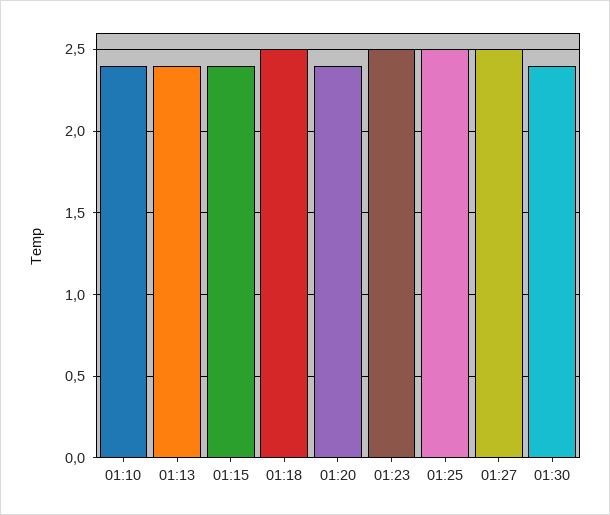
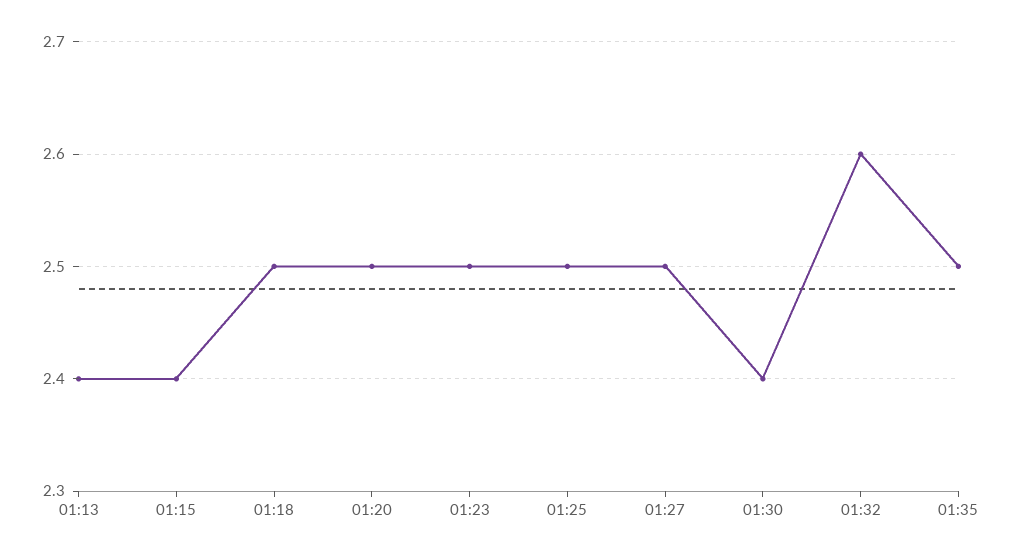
01:10: 2.4 -> none
01:20: 2.4 -> 2.5
01:32: none -> 2.6
01:35: none -> 2.5

